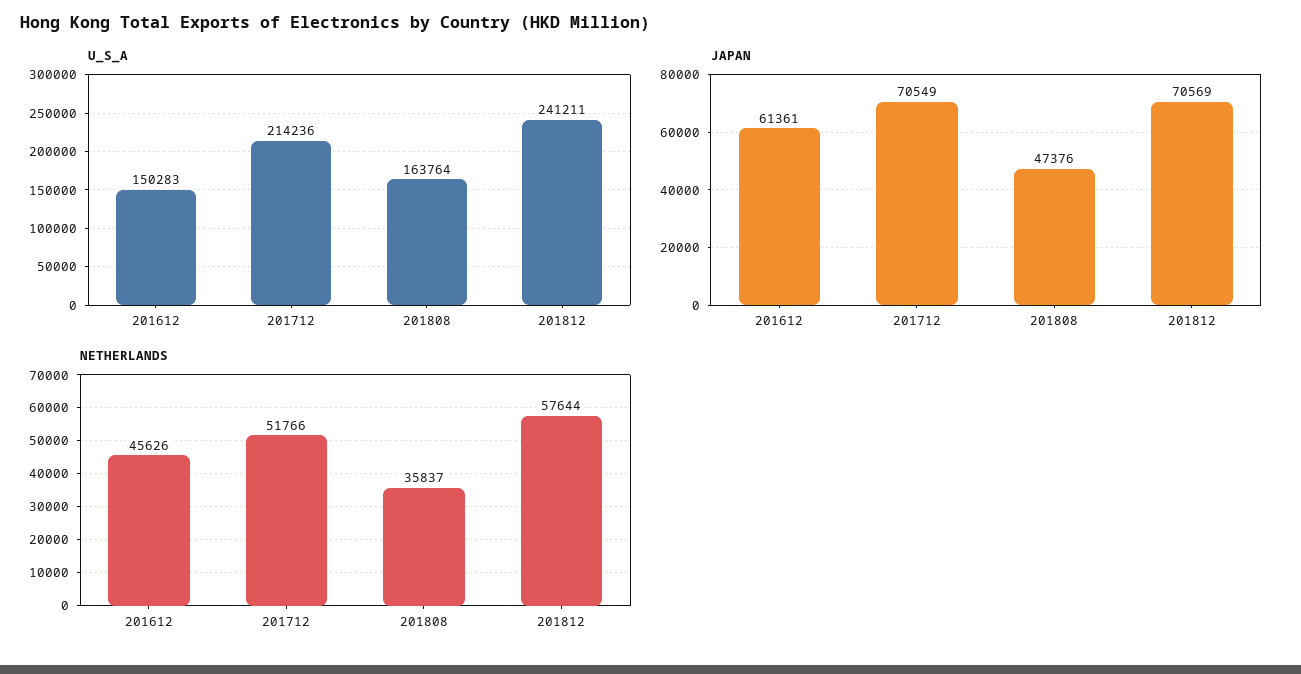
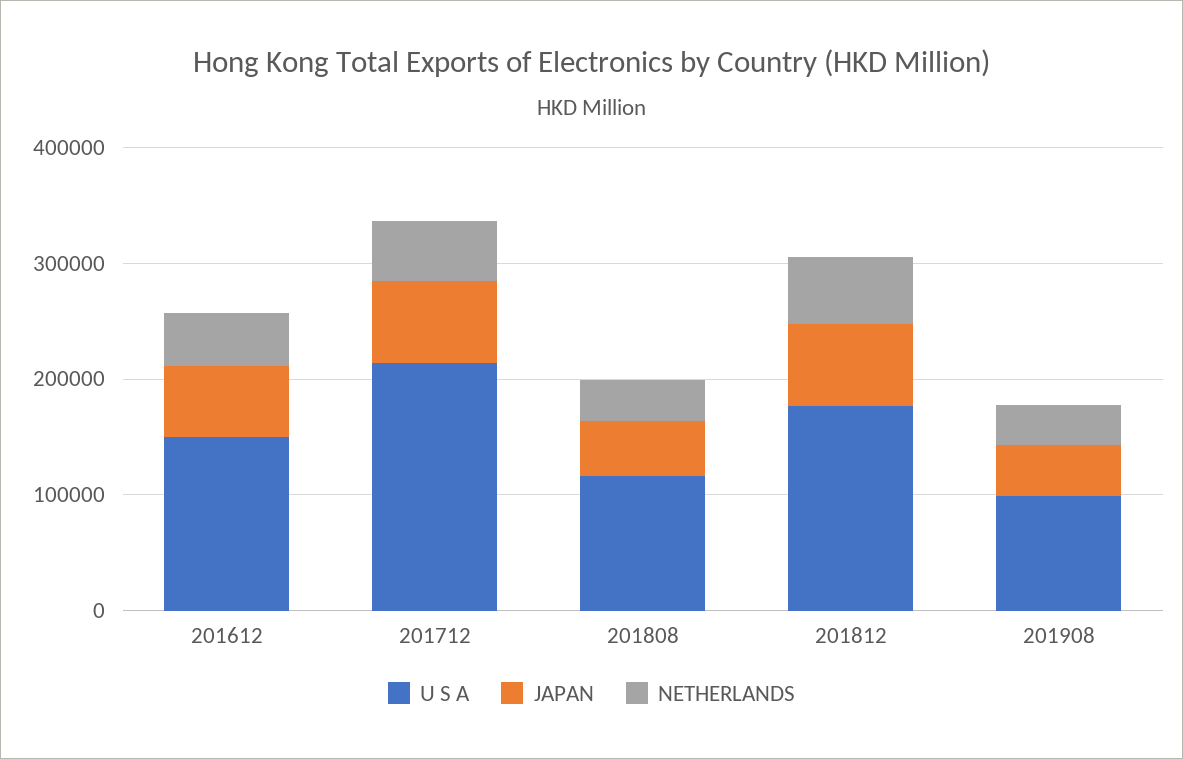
U_S_A, 201808: 163764 -> 120000
U_S_A, 201812: 241211 -> 180000
U_S_A, 201908: none -> 100000
JAPAN, 201908: none -> 40000
NETHERLANDS, 201908: none -> 40000

